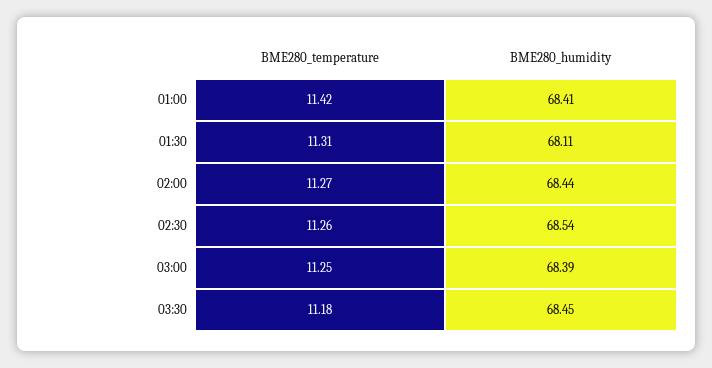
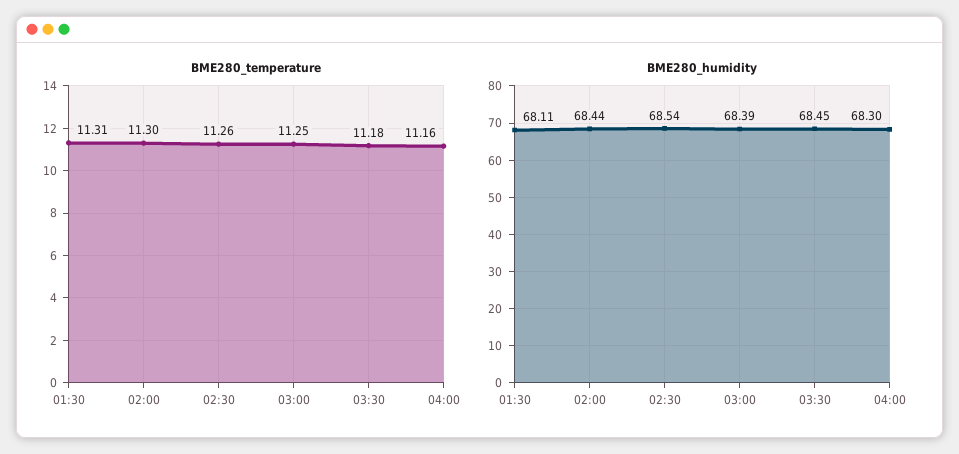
BME280_temperature, 01:00: 11.42 -> none
BME280_humidity, 01:00: 68.41 -> none
BME280_temperature, 02:00: 11.27 -> 11.3
BME280_temperature, 04:00: none -> 11.16
BME280_humidity, 04:00: none -> 68.3

